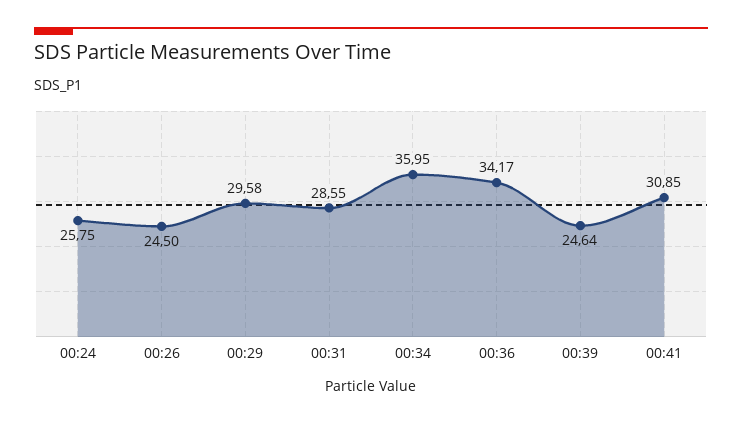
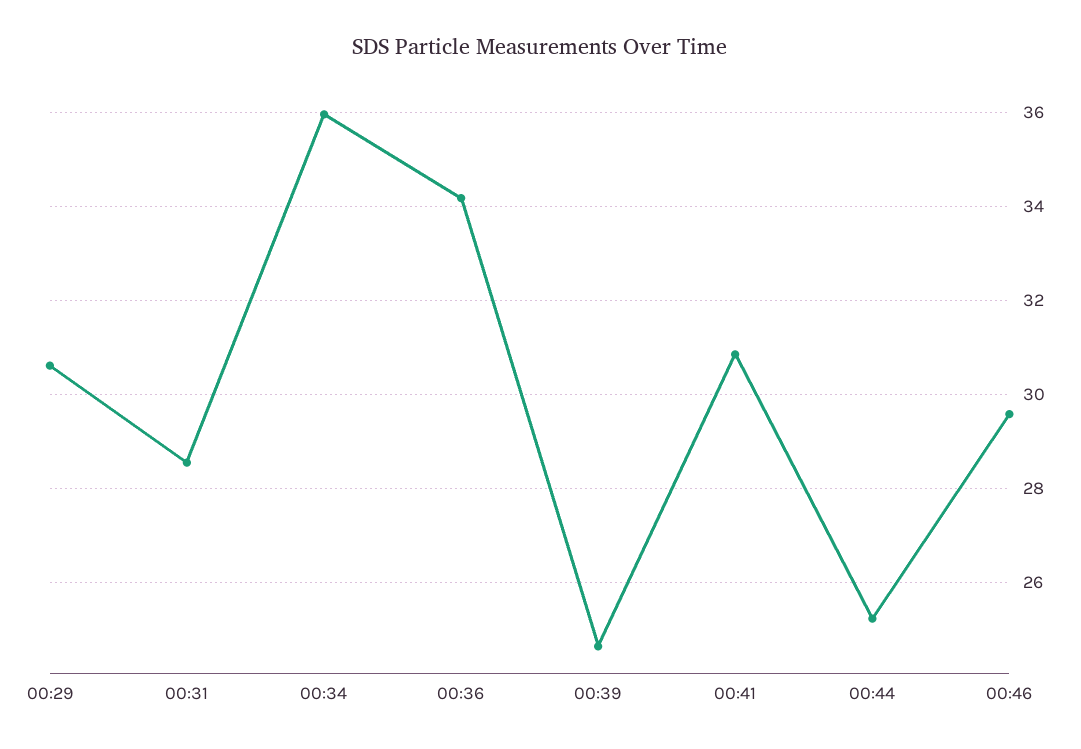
00:24: 25.75 -> none
00:26: 24.5 -> none
00:29: 29.58 -> 30.6
00:44: none -> 25.2
00:46: none -> 29.6

